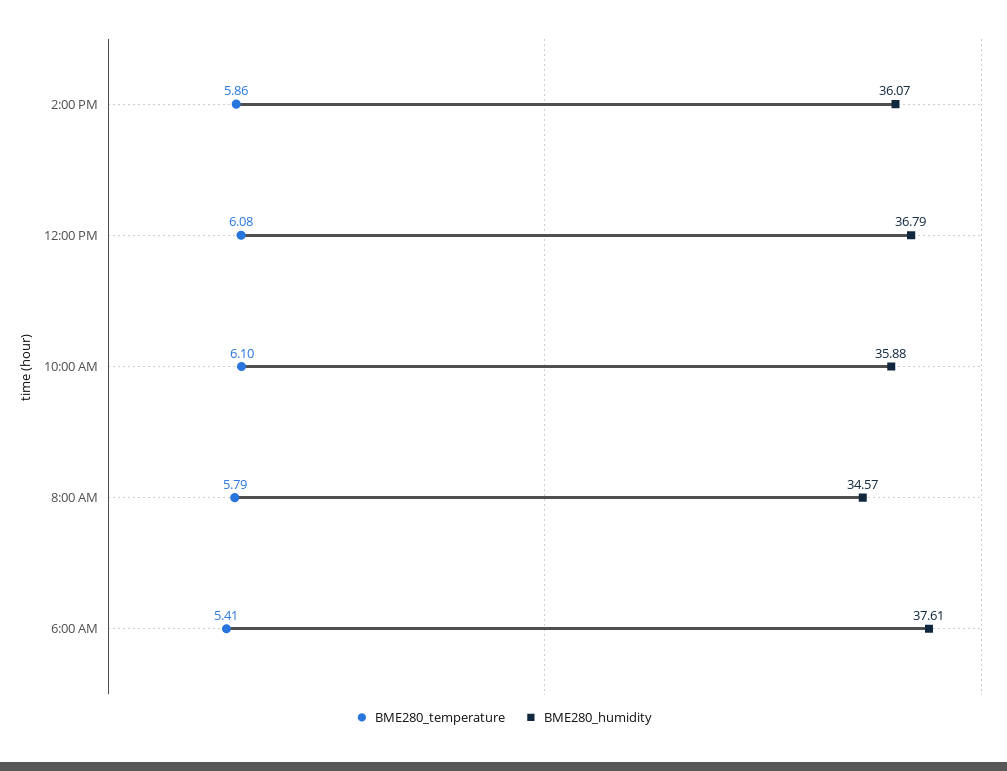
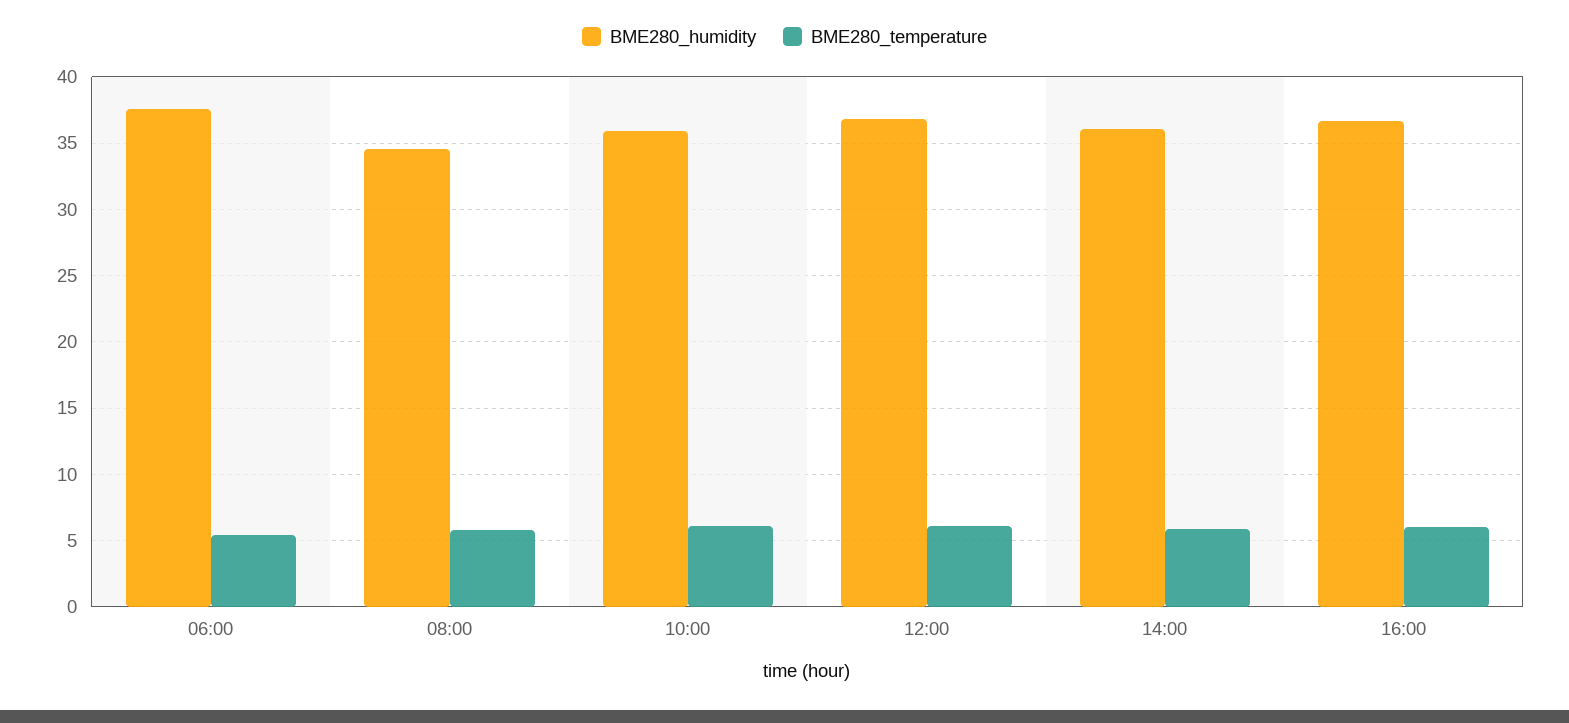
BME280_humidity, 16:00: none -> 36.5
BME280_temperature, 16:00: none -> 6

